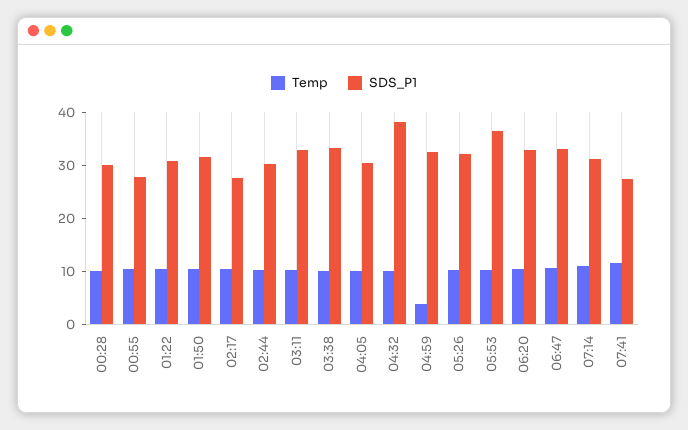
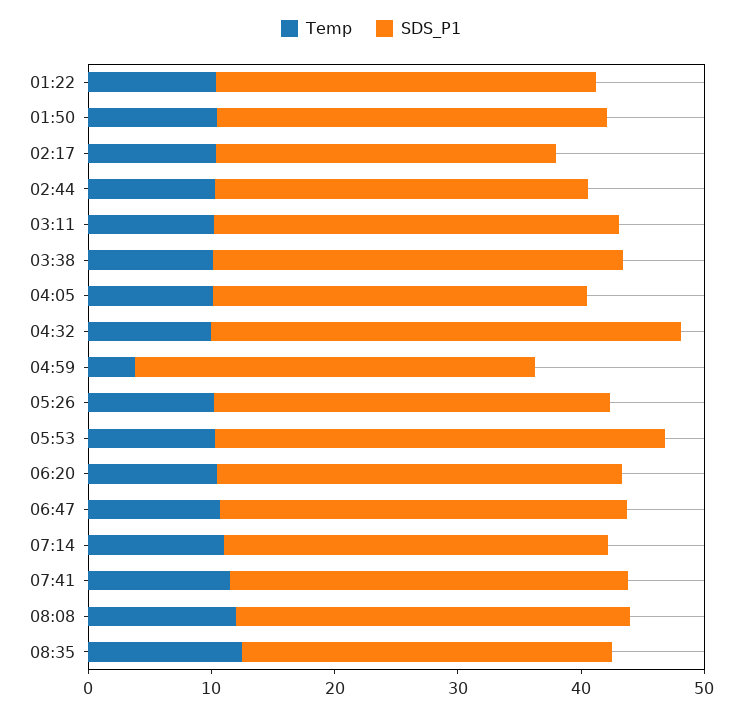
Temp, 00:28: 10 -> none
SDS_P1, 00:28: 30 -> none
Temp, 00:55: 10 -> none
SDS_P1, 00:55: 28 -> none
SDS_P1, 07:41: 28 -> 32
Temp, 08:08: none -> 12
SDS_P1, 08:08: none -> 32
Temp, 08:35: none -> 12
SDS_P1, 08:35: none -> 30

